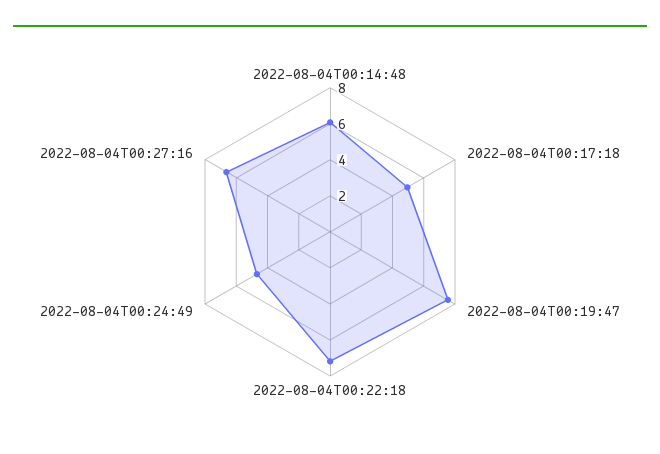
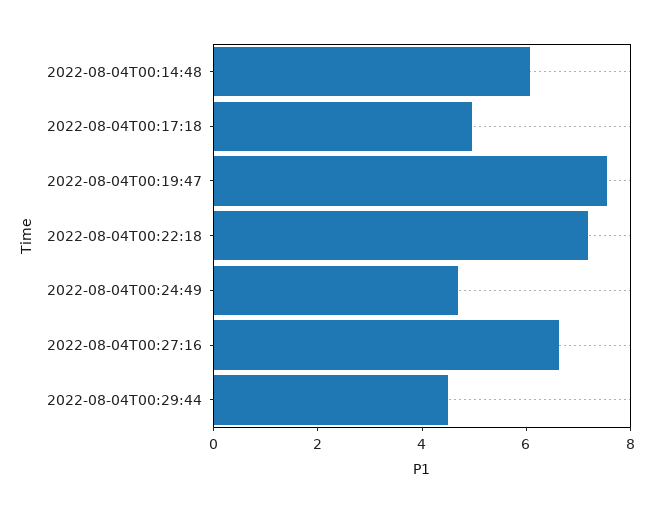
2022-08-04T00:29:44: none -> 4.5

